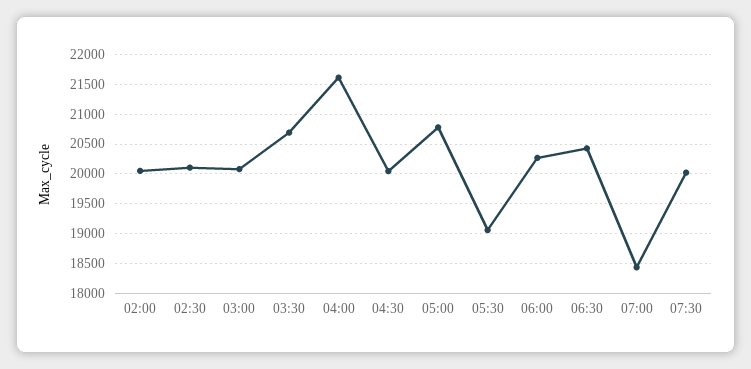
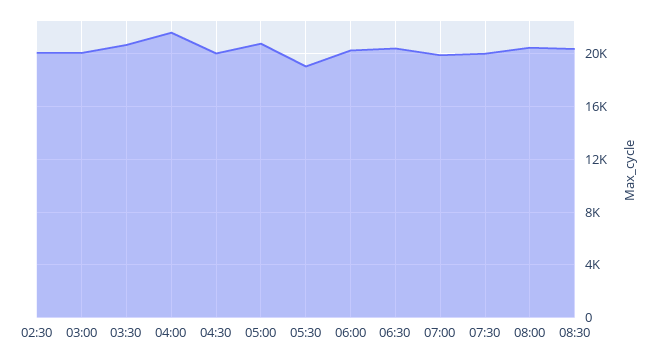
02:00: 20000 -> none
07:00: 18500 -> 20000
08:00: none -> 20500
08:30: none -> 20500

